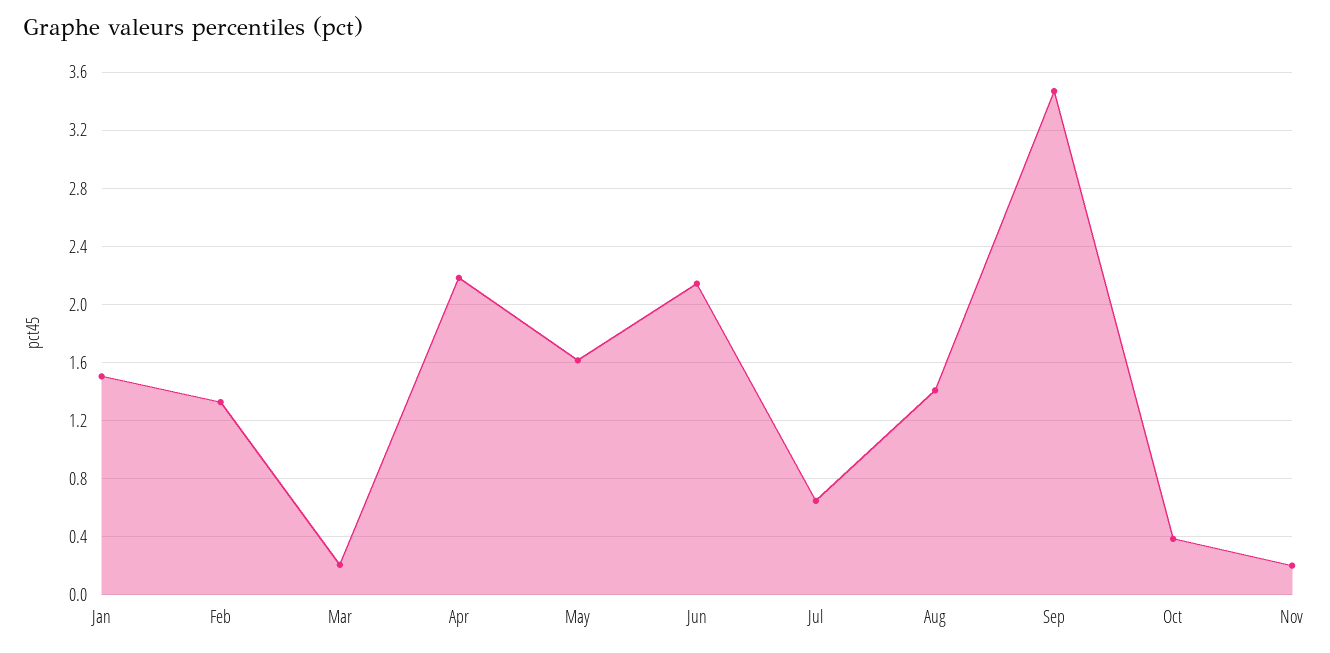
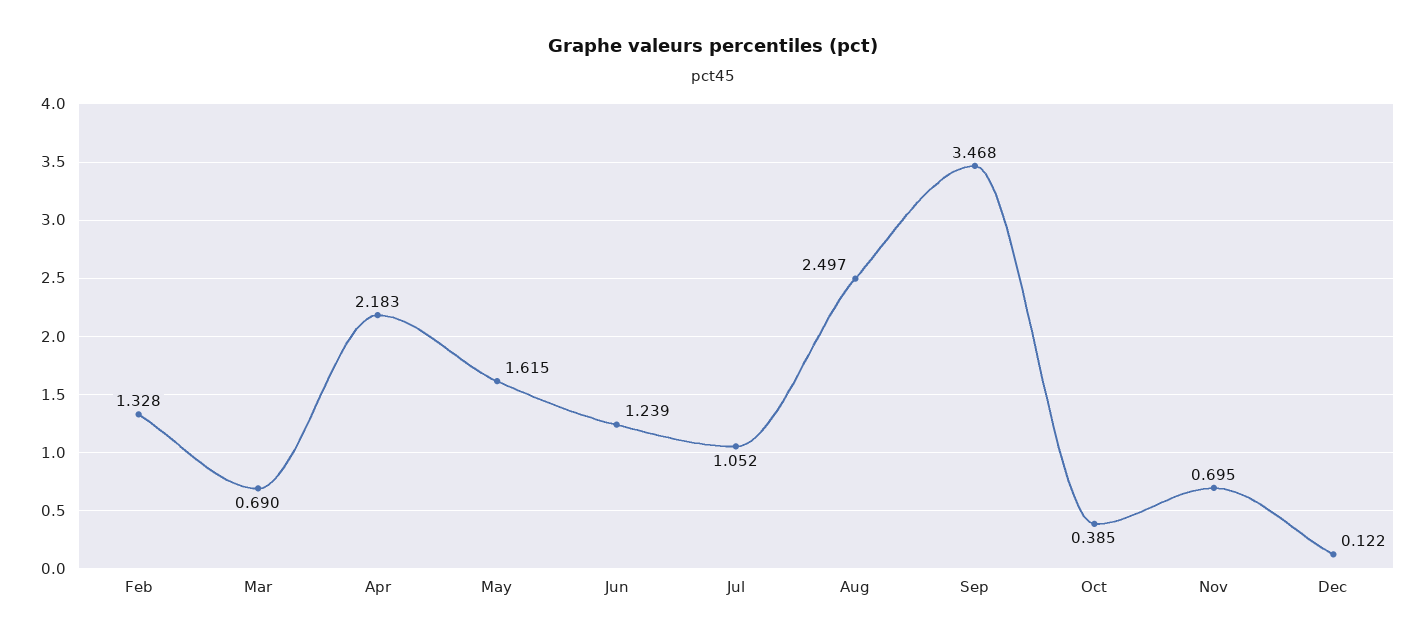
Jan: 1.5 -> none
Mar: 0.2 -> 0.69
Jun: 2.15 -> 1.239
Jul: 0.65 -> 1.052
Aug: 1.4 -> 2.497
Nov: 0.2 -> 0.695
Dec: none -> 0.122

